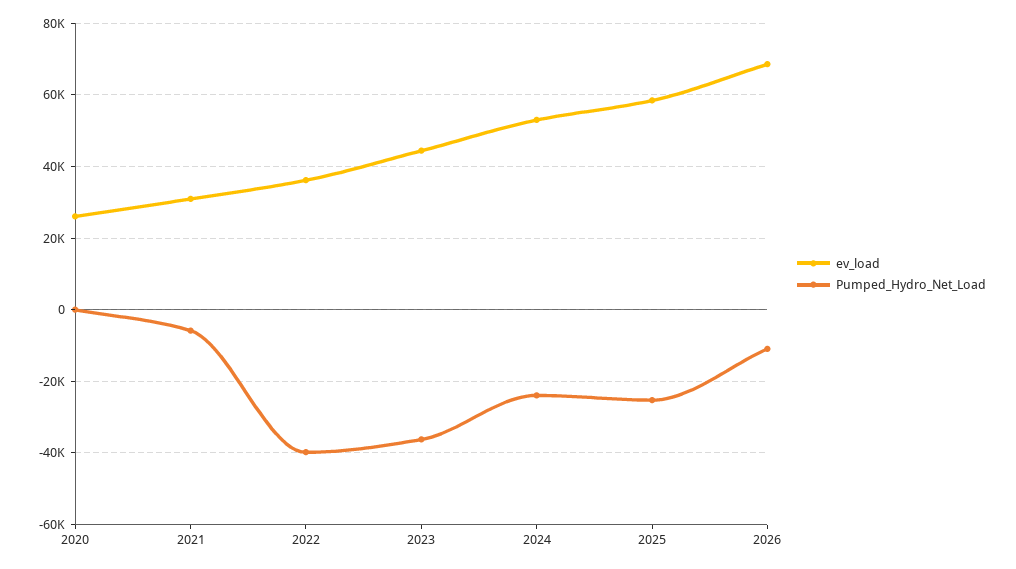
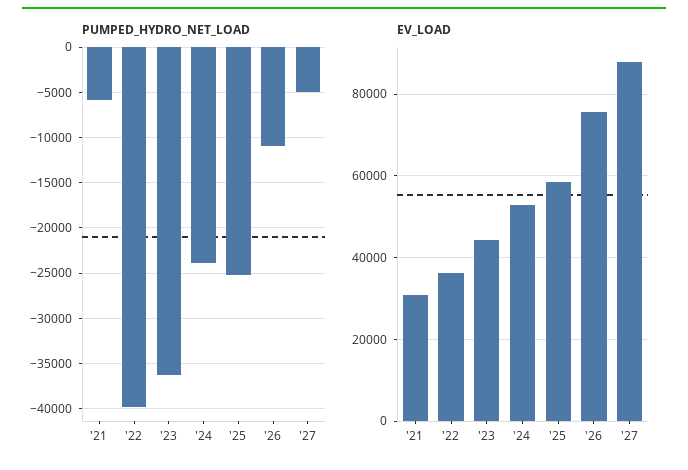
ev_load, 2020: 26000 -> none
Pumped_Hydro_Net_Load, 2020: 0 -> none
ev_load, 2026: 68000 -> 76000
Pumped_Hydro_Net_Load, '27: none -> -5000
ev_load, '27: none -> 88000

